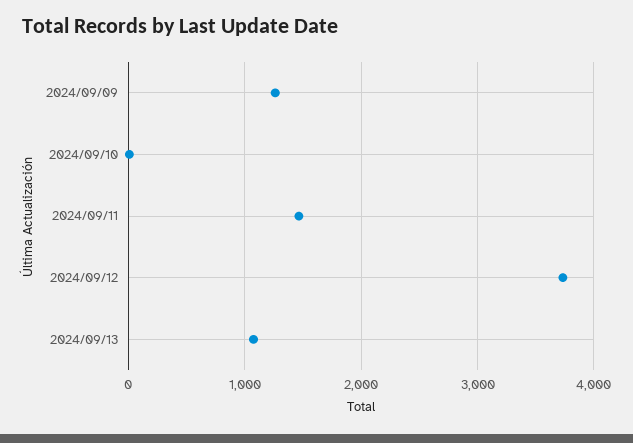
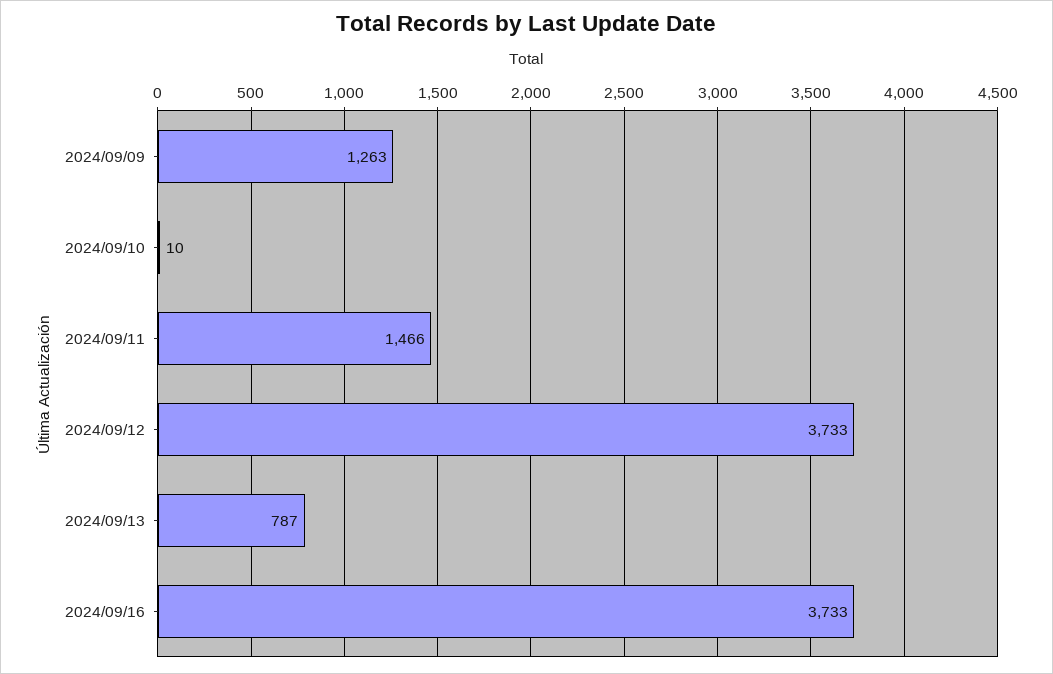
2024/09/13: 1100 -> 787
2024/09/16: none -> 3733

